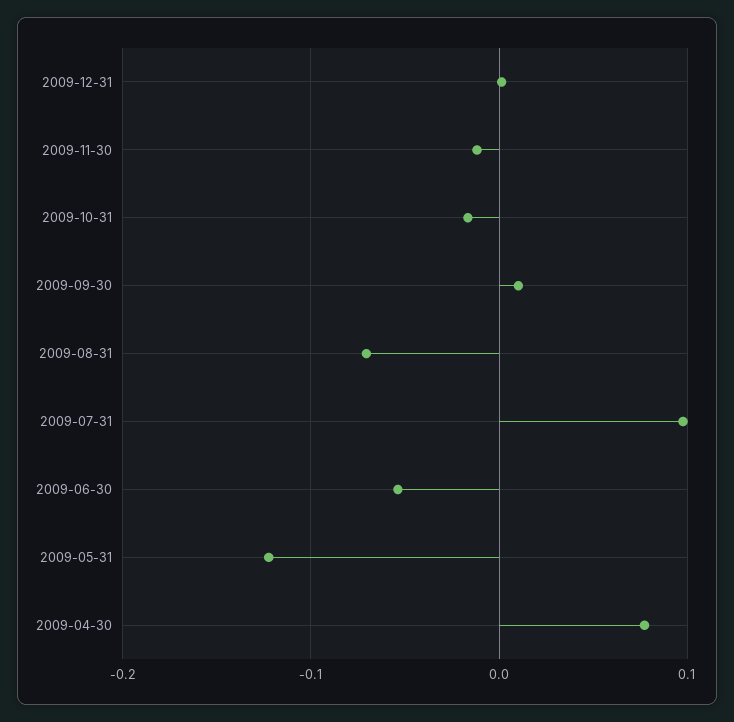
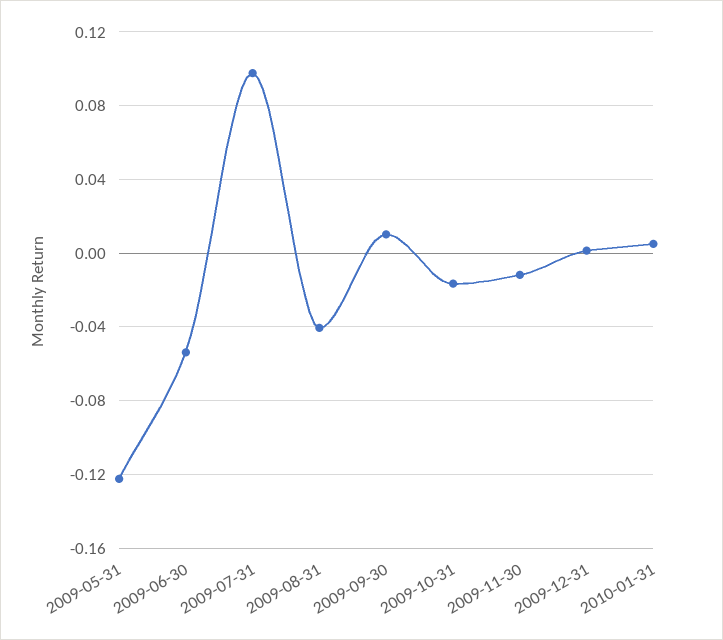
2009-08-31: -0.07 -> -0.04
2009-04-30: 0.08 -> none
2010-01-31: none -> 0.005

